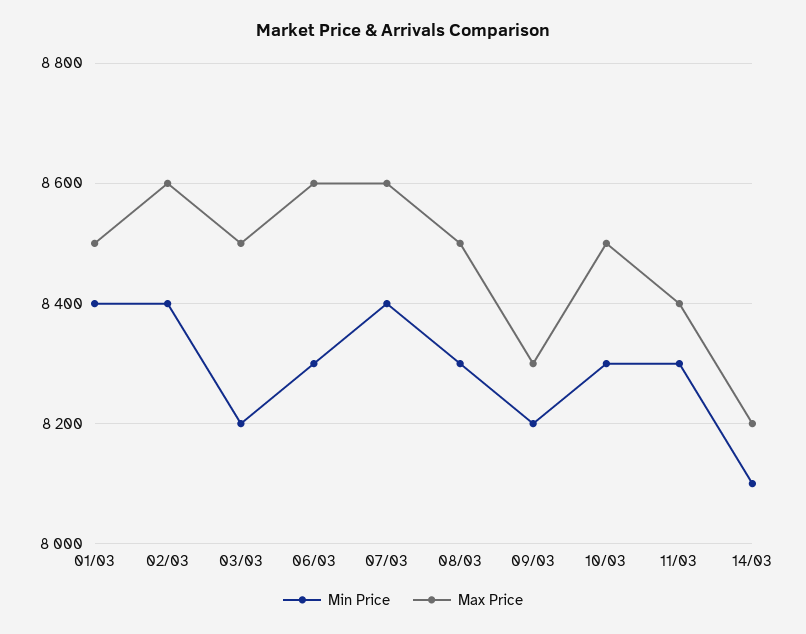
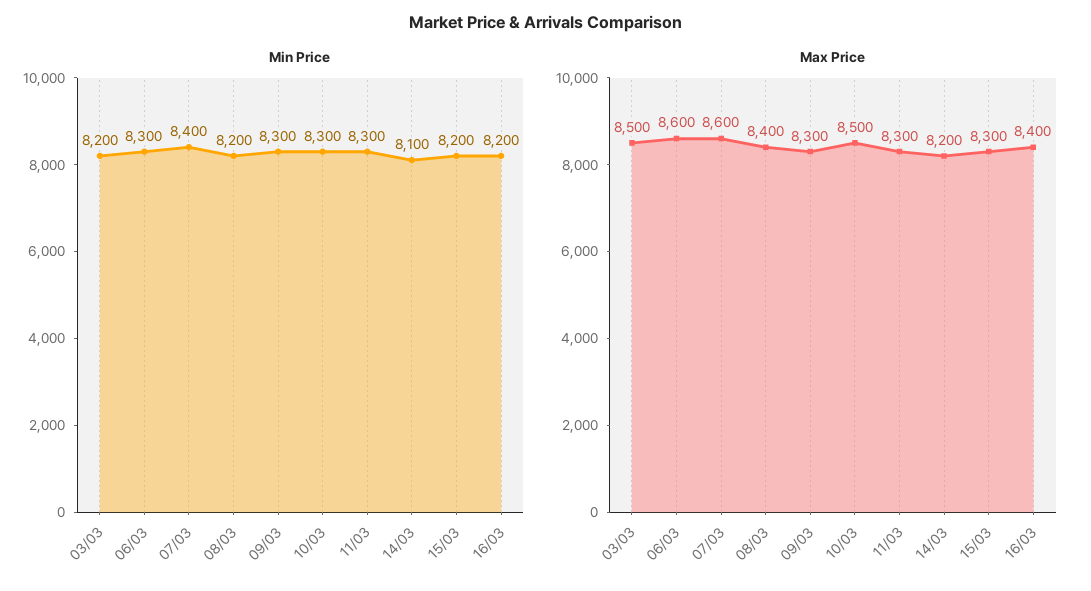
Min Price, 01/03: 8400 -> none
Max Price, 01/03: 8500 -> none
Min Price, 02/03: 8400 -> none
Max Price, 02/03: 8600 -> none
Min Price, 08/03: 8300 -> 8200
Max Price, 08/03: 8500 -> 8400
Min Price, 09/03: 8200 -> 8300
Max Price, 11/03: 8400 -> 8300
Min Price, 15/03: none -> 8200
Min Price, 16/03: none -> 8200
Max Price, 15/03: none -> 8300
Max Price, 16/03: none -> 8400

